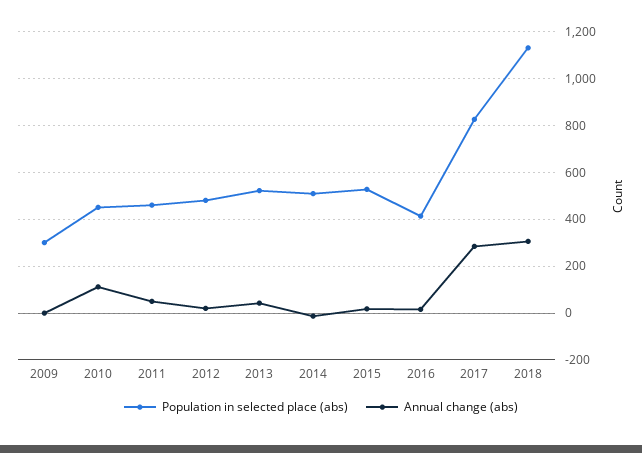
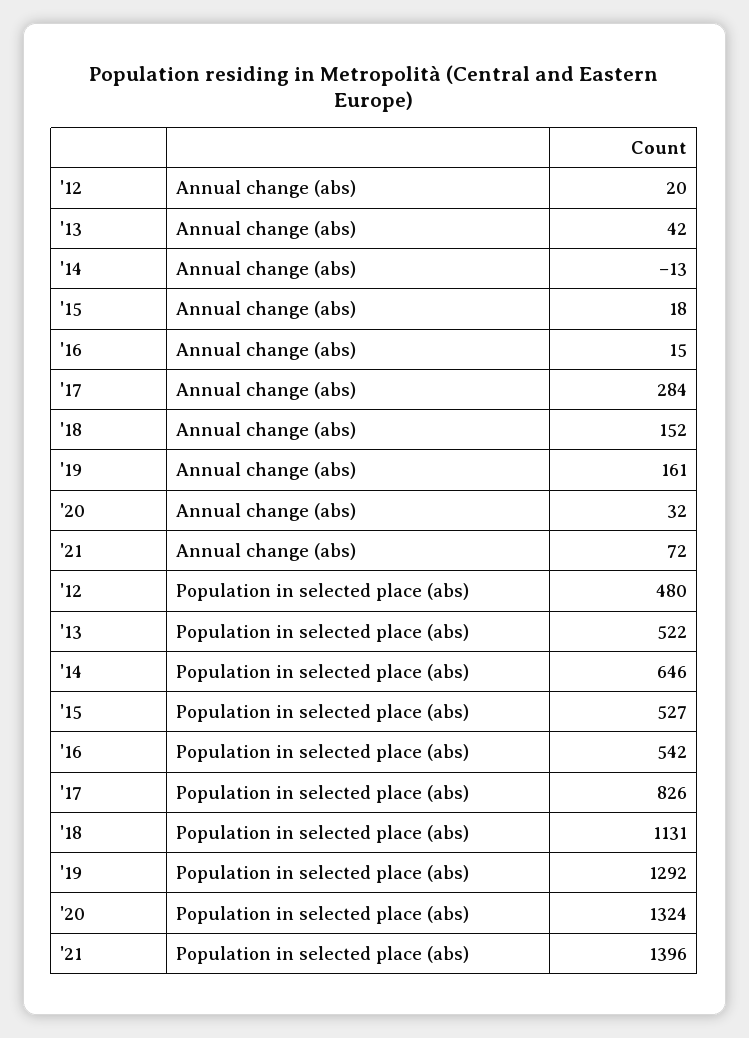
Population in selected place (abs), 2009: 300 -> none
Annual change (abs), 2009: 0 -> none
Population in selected place (abs), 2010: 450 -> none
Annual change (abs), 2010: 100 -> none
Population in selected place (abs), 2011: 450 -> none
Annual change (abs), 2011: 50 -> none
Population in selected place (abs), 2014: 500 -> 646
Population in selected place (abs), 2016: 400 -> 542
Annual change (abs), 2018: 300 -> 152
Annual change (abs), '19: none -> 161
Annual change (abs), '20: none -> 32
Annual change (abs), '21: none -> 72
Population in selected place (abs), '19: none -> 1292
Population in selected place (abs), '20: none -> 1324
Population in selected place (abs), '21: none -> 1396

